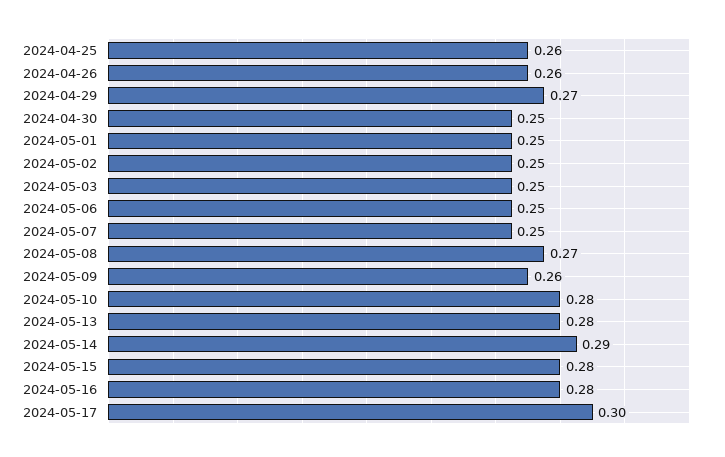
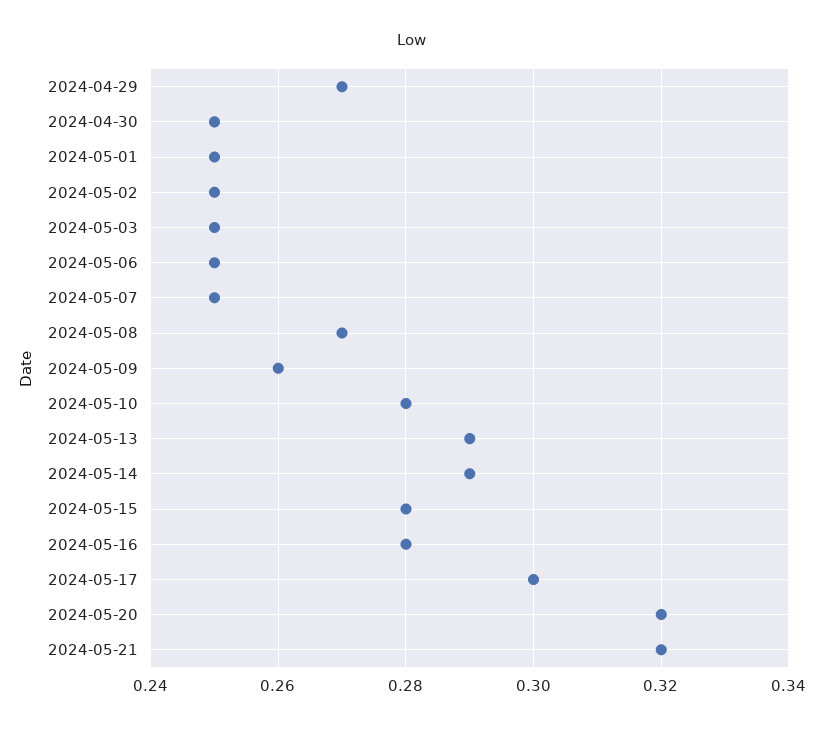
2024-04-25: 0.26 -> none
2024-04-26: 0.26 -> none
2024-05-13: 0.28 -> 0.29
2024-05-20: none -> 0.32
2024-05-21: none -> 0.32

